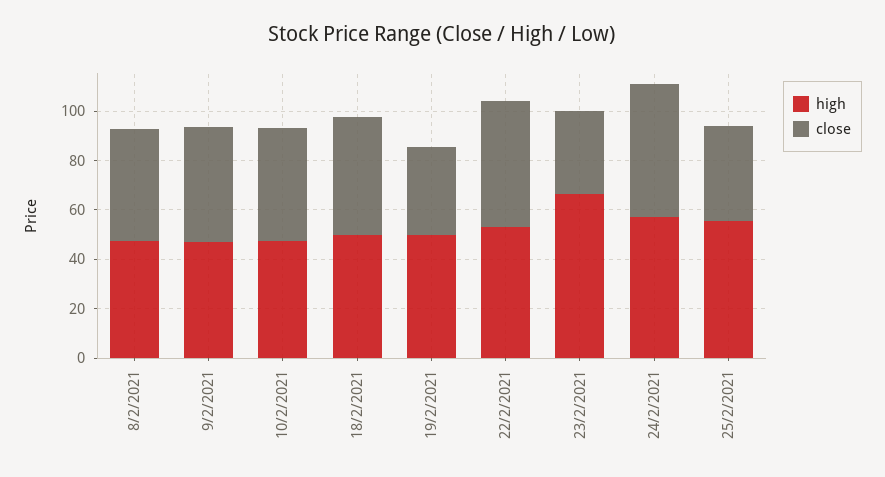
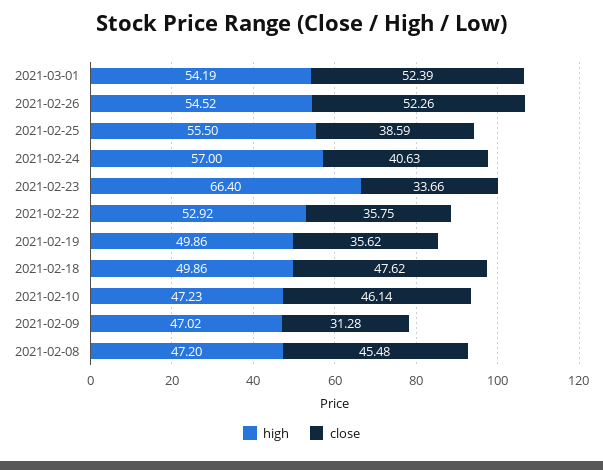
close, 9/2/2021: 45 -> 31.28
close, 22/2/2021: 50 -> 35.75
close, 24/2/2021: 55 -> 40.63
high, 2021-03-01: none -> 54.19
close, 2021-03-01: none -> 52.39
high, 2021-02-26: none -> 54.52
close, 2021-02-26: none -> 52.26

